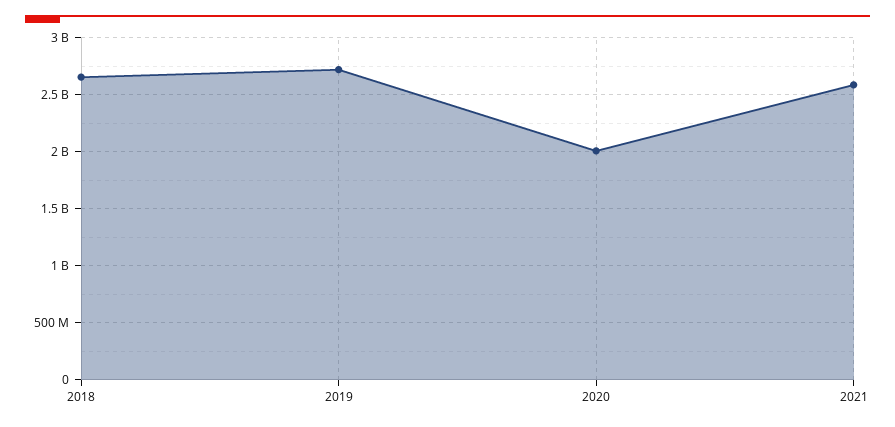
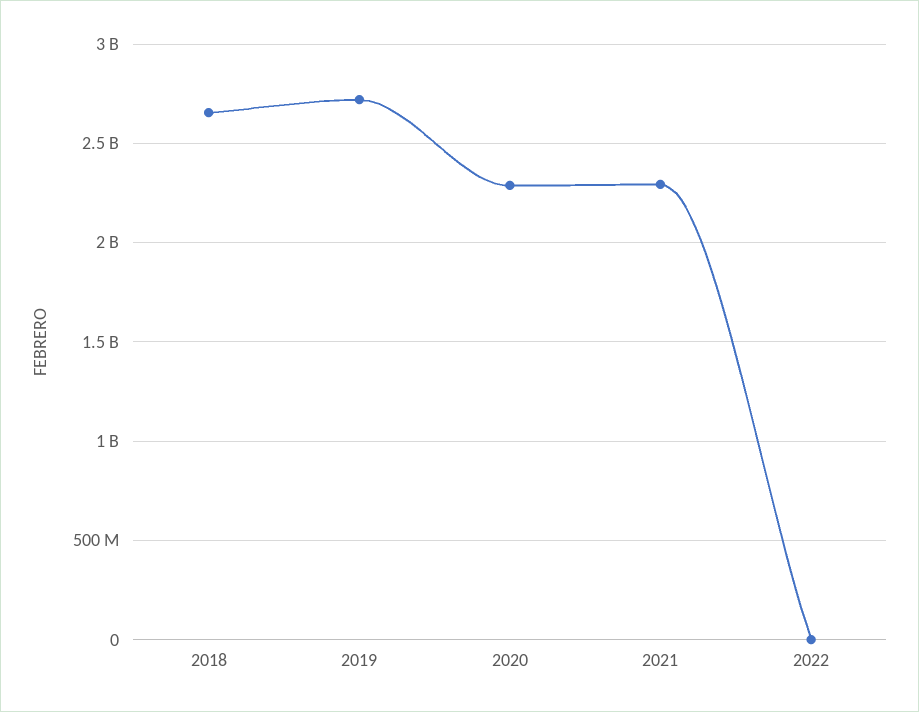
2020: 2000000000 -> 2300000000
2021: 2600000000 -> 2300000000
2022: none -> 0

